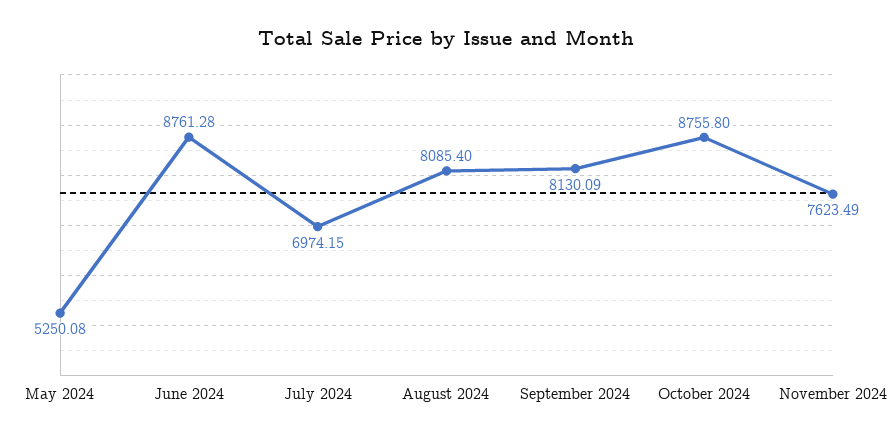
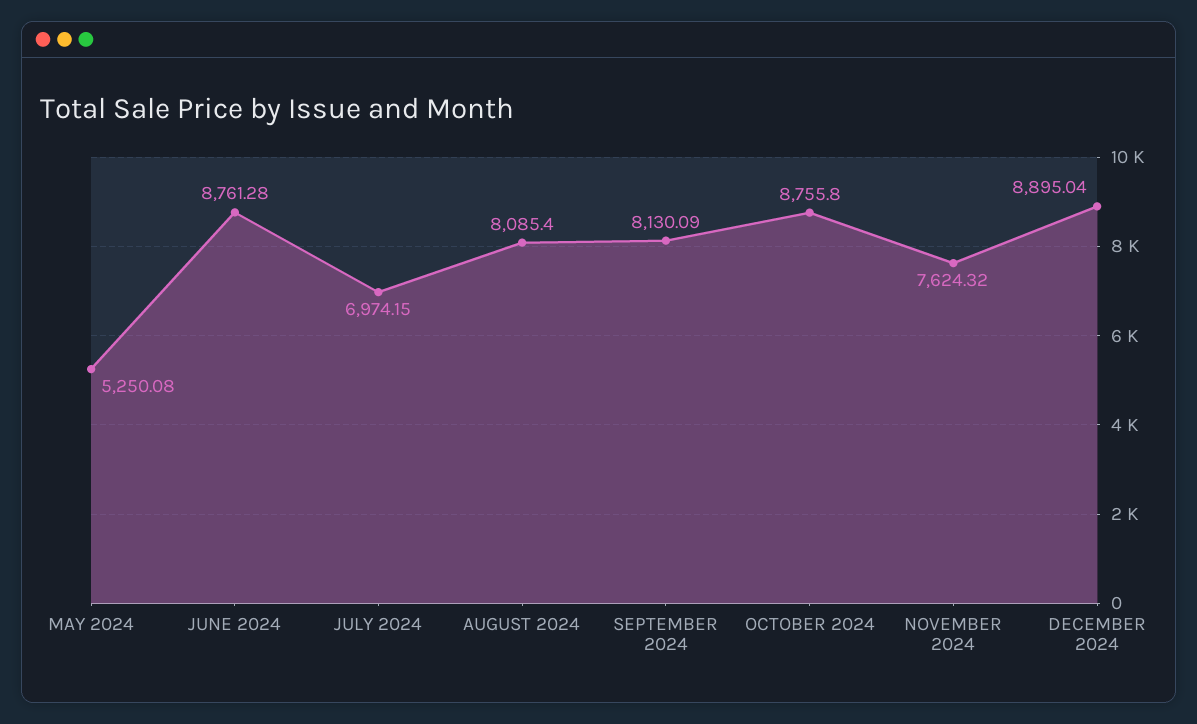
November 2024: 7623.49 -> 7624.32
DECEMBER 2024: none -> 8895.04

